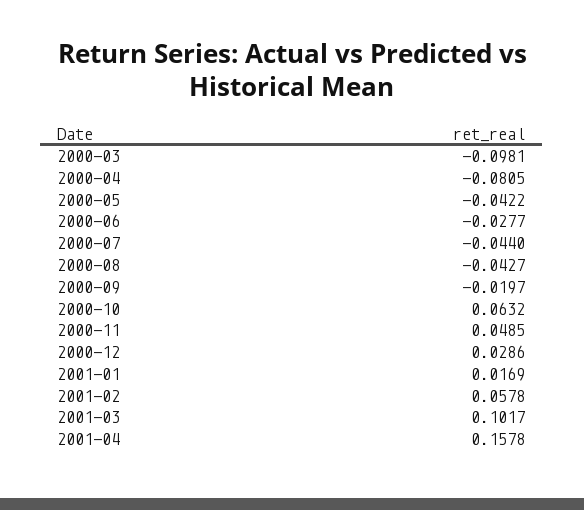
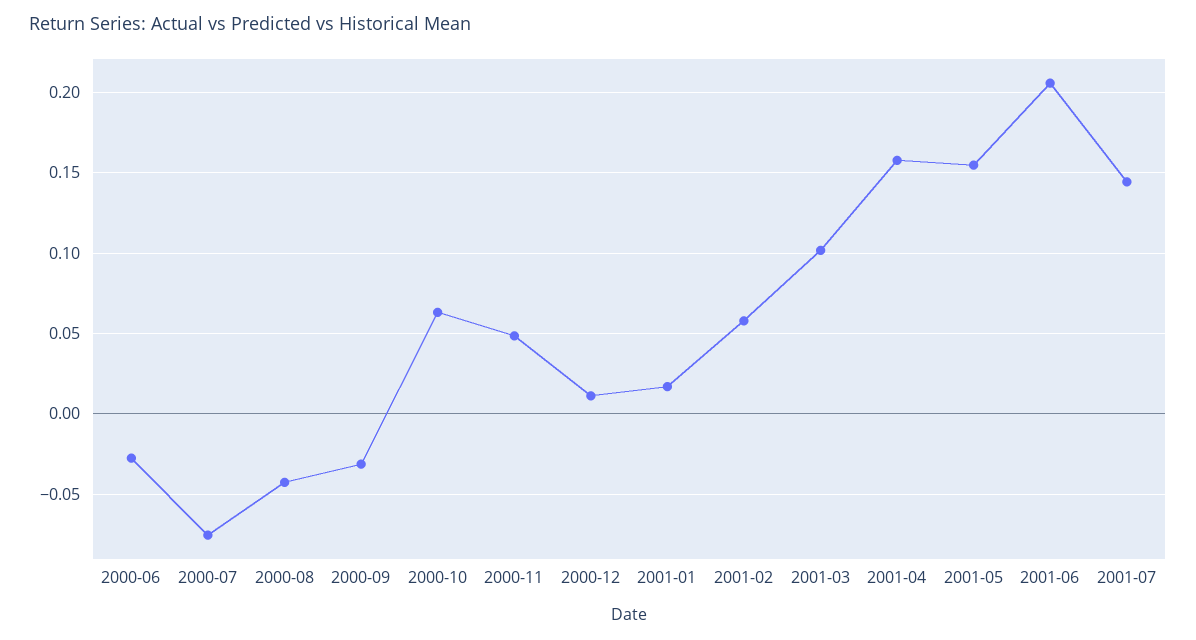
2000-03: -0.0981 -> none
2000-04: -0.0805 -> none
2000-05: -0.0422 -> none
2000-07: -0.044 -> -0.075
2000-09: -0.0197 -> -0.03
2000-12: 0.0286 -> 0.01
2001-05: none -> 0.155
2001-06: none -> 0.205
2001-07: none -> 0.145

